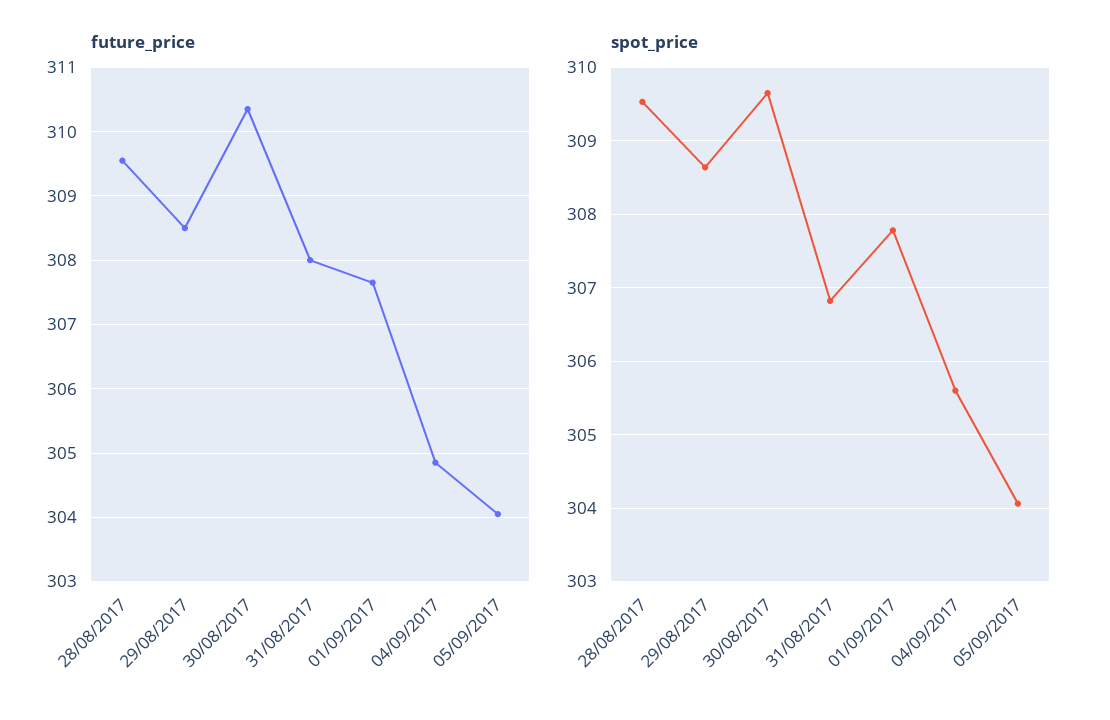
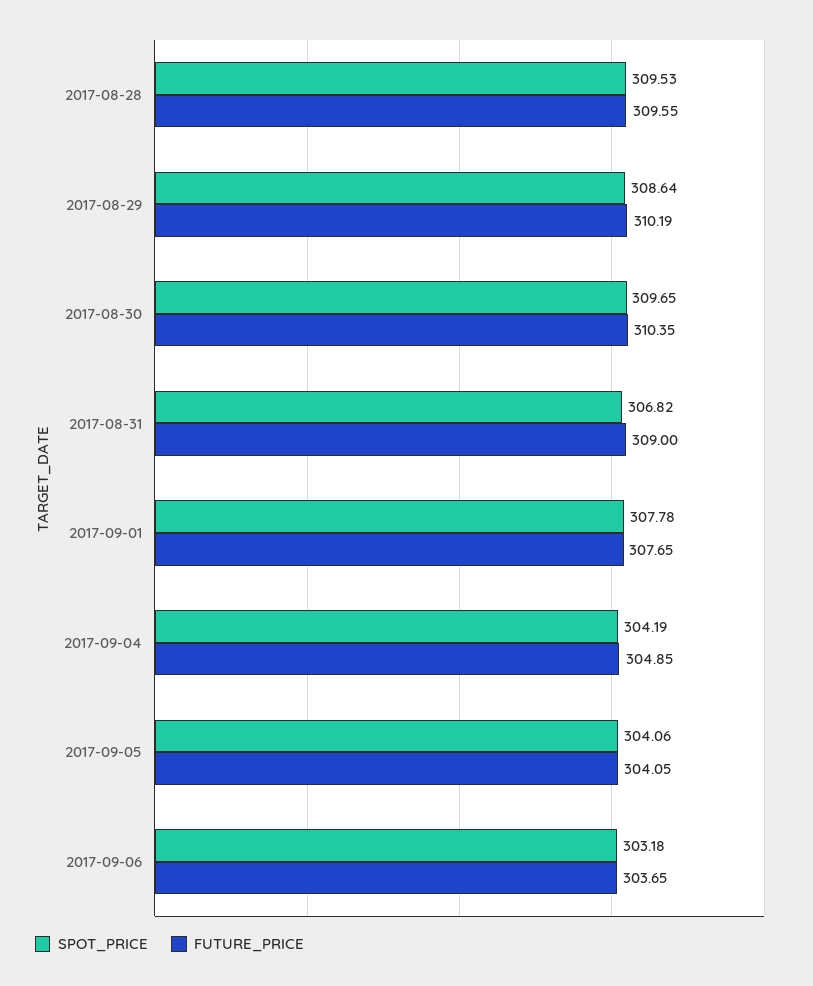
future_price, 29/08/2017: 308.5 -> 310.19
future_price, 31/08/2017: 308 -> 309
spot_price, 04/09/2017: 305.6 -> 304.19
spot_price, 2017-09-06: none -> 303.18
future_price, 2017-09-06: none -> 303.65

